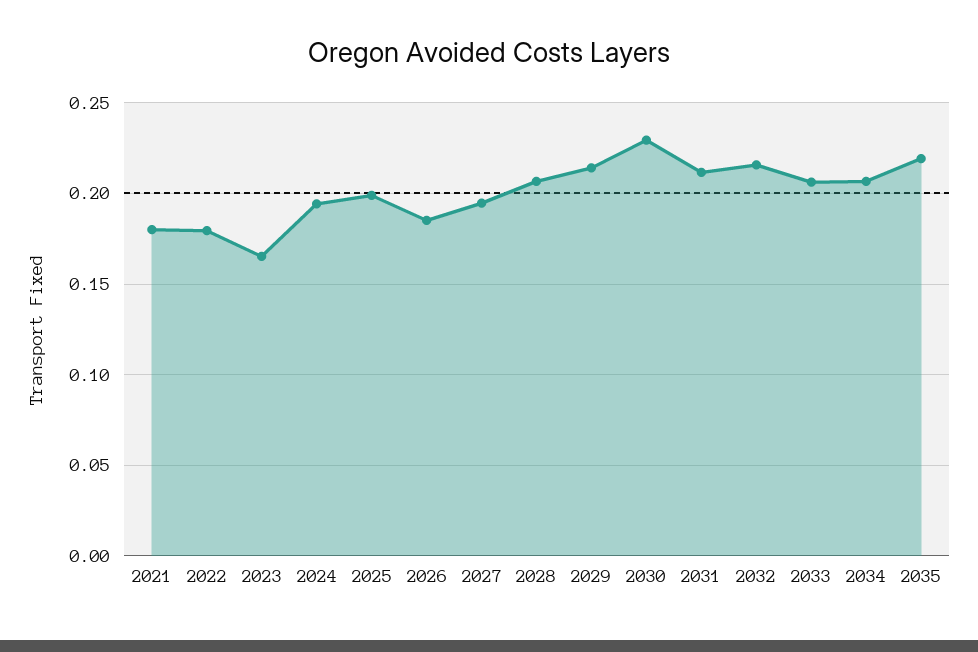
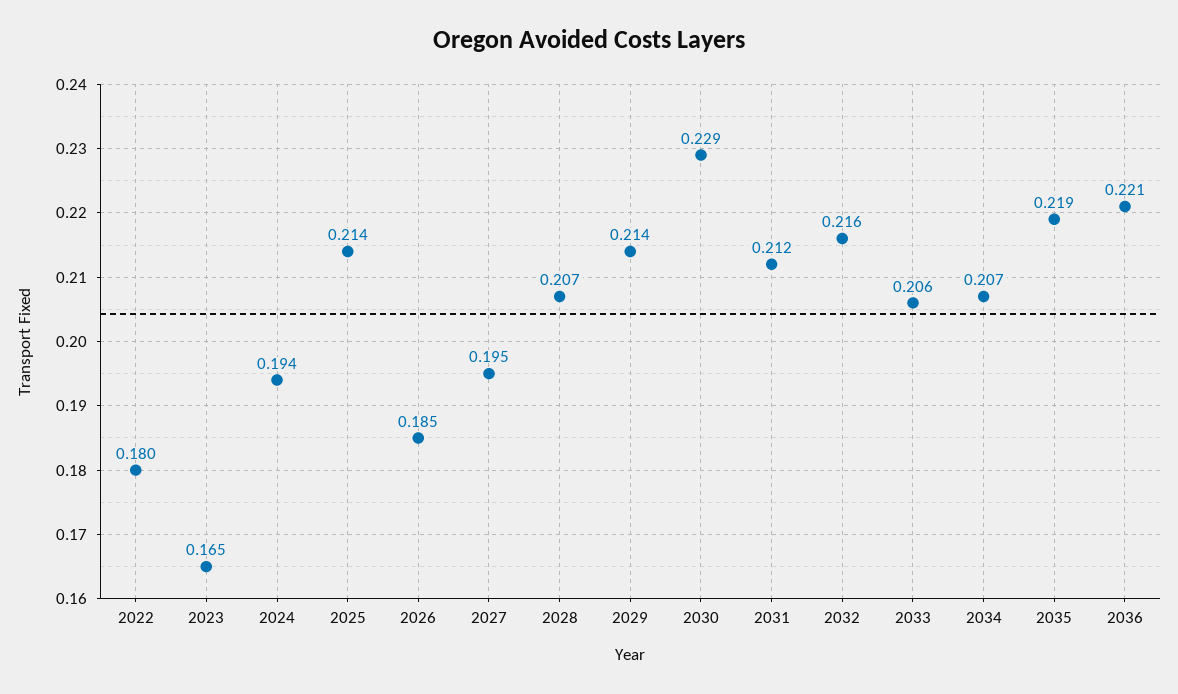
2021: 0.18 -> none
2025: 0.2 -> 0.214
2036: none -> 0.221

